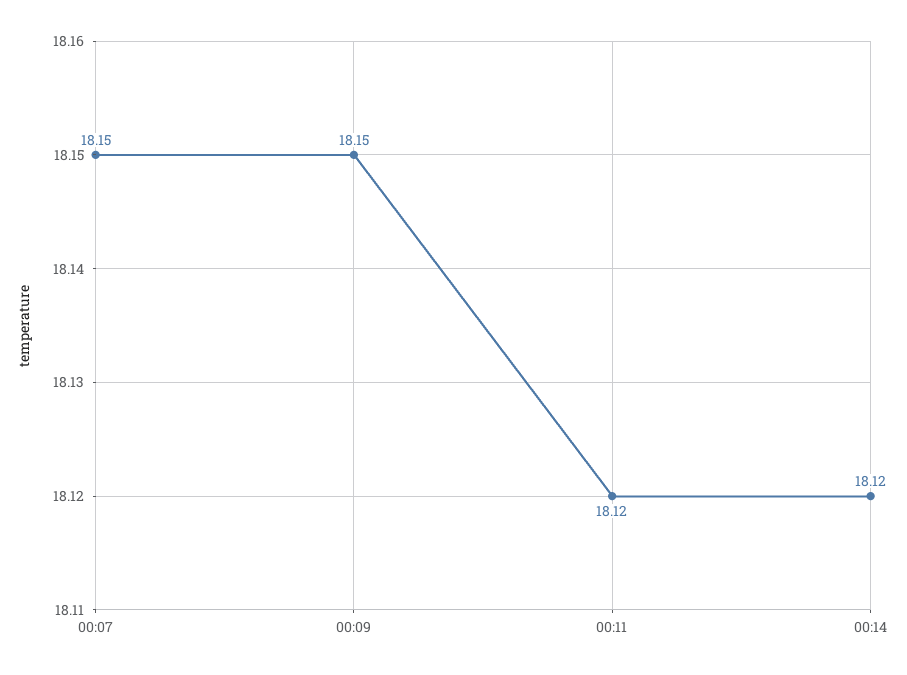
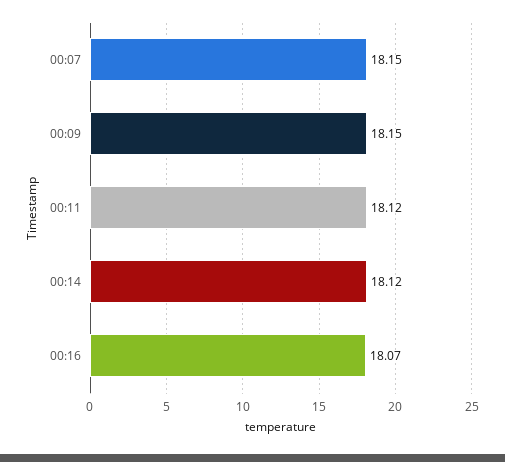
00:16: none -> 18.07

